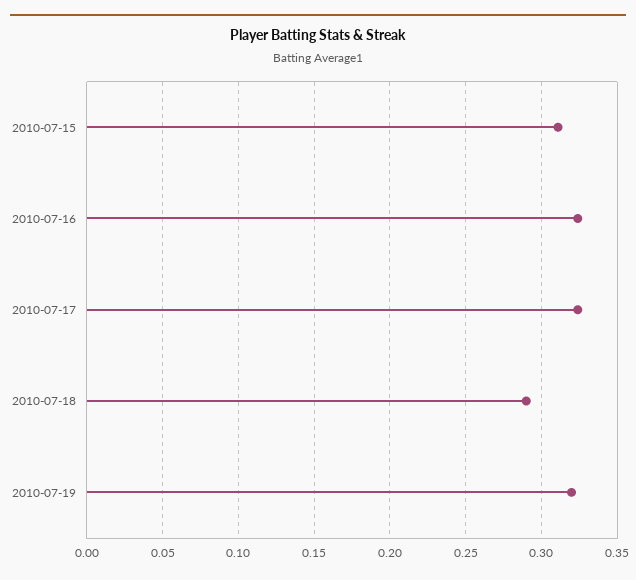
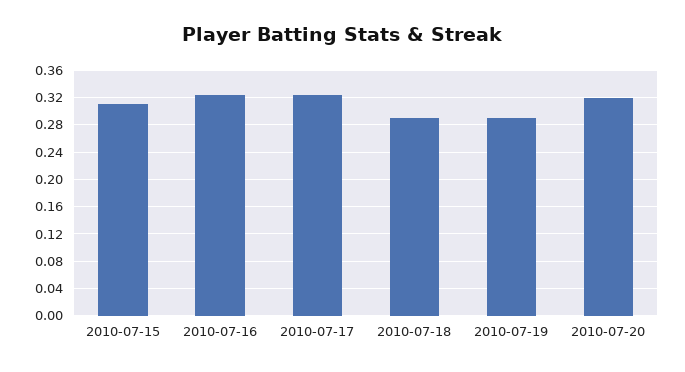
2010-07-19: 0.32 -> 0.29
2010-07-20: none -> 0.32

